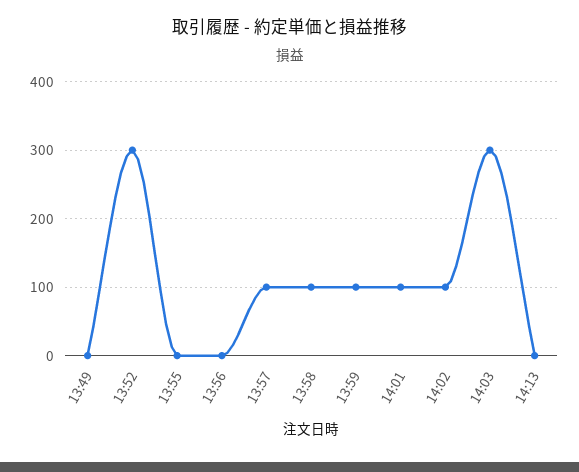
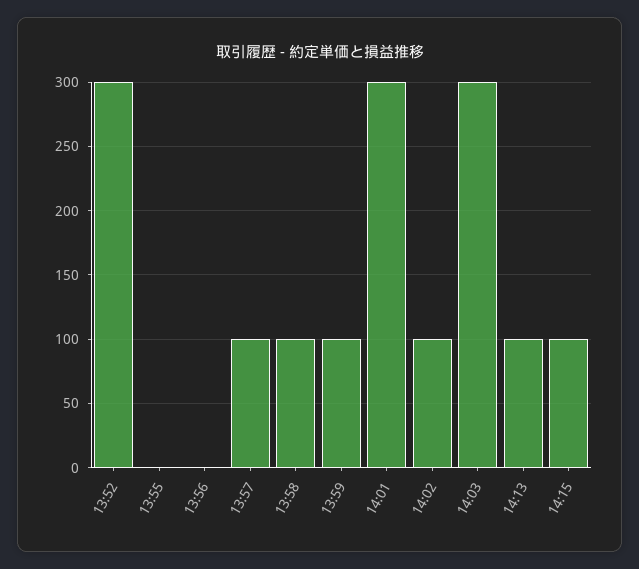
13:49: 0 -> none
14:01: 100 -> 300
14:13: 0 -> 100
14:15: none -> 100

